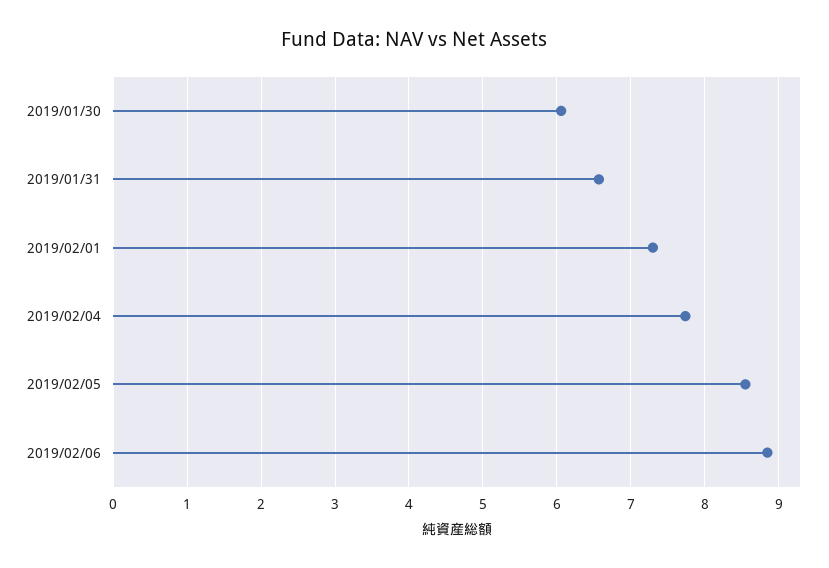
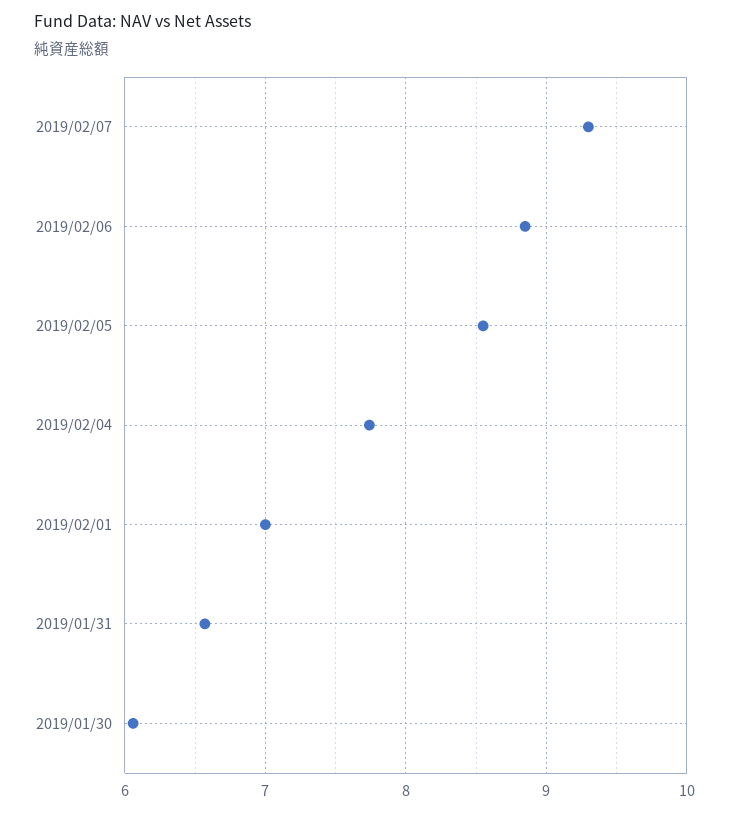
2019/02/01: 7.3 -> 7
2019/02/07: none -> 9.3

